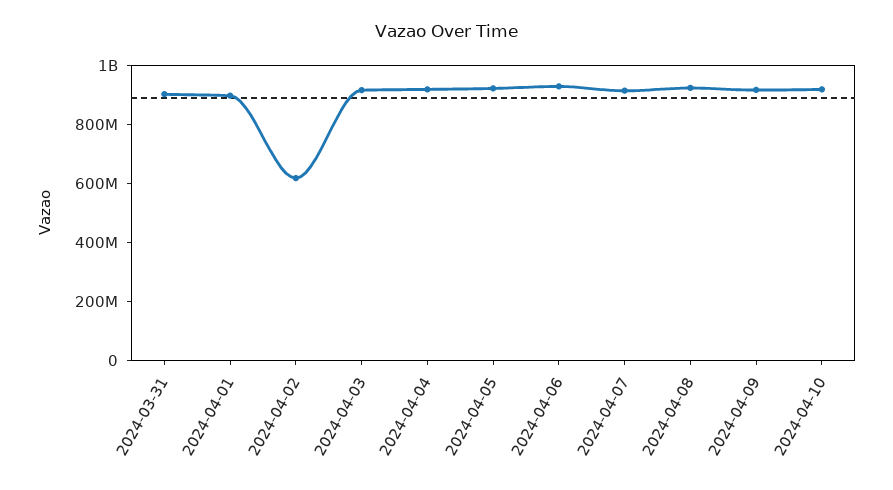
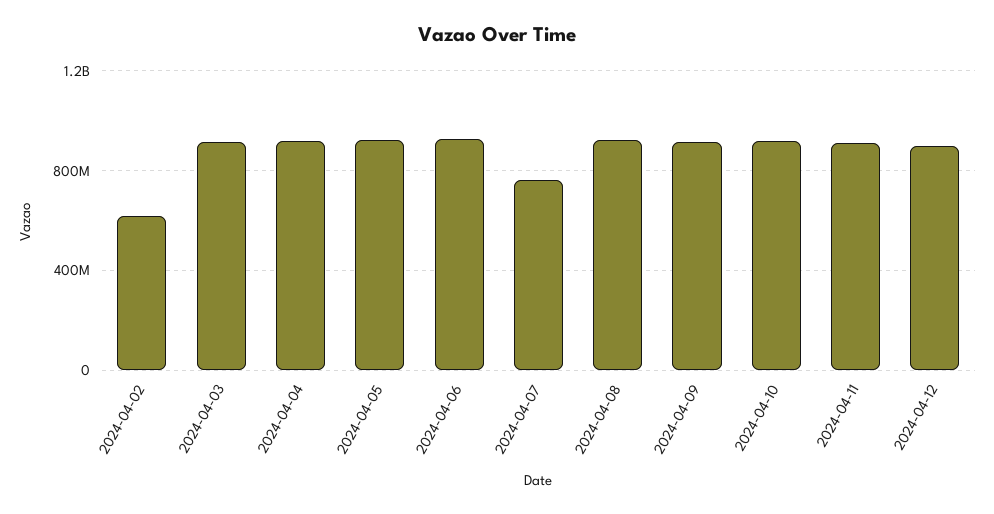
2024-03-31: 900000000 -> none
2024-04-01: 900000000 -> none
2024-04-07: 900000000 -> 750000000
2024-04-11: none -> 900000000
2024-04-12: none -> 900000000

